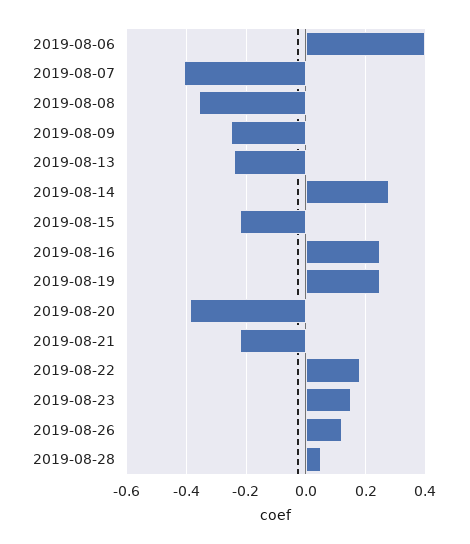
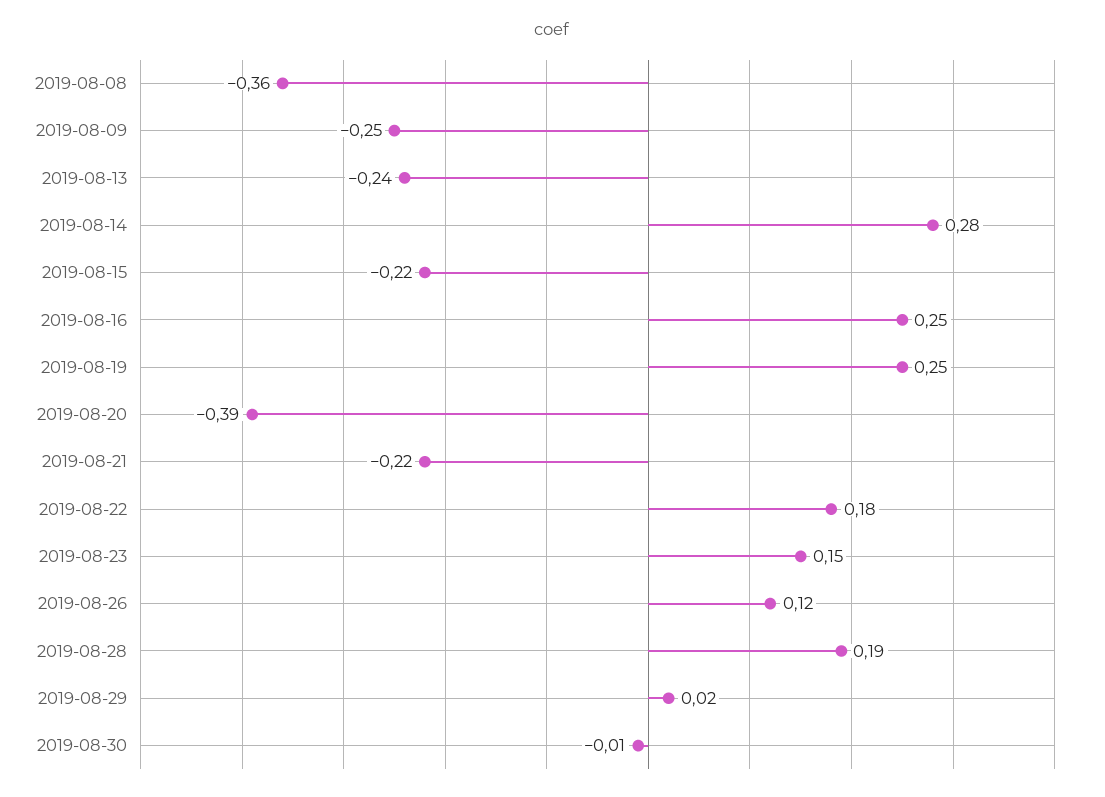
2019-08-06: 0.4 -> none
2019-08-07: -0.4 -> none
2019-08-28: 0.05 -> 0.19
2019-08-29: none -> 0.02
2019-08-30: none -> -0.01

